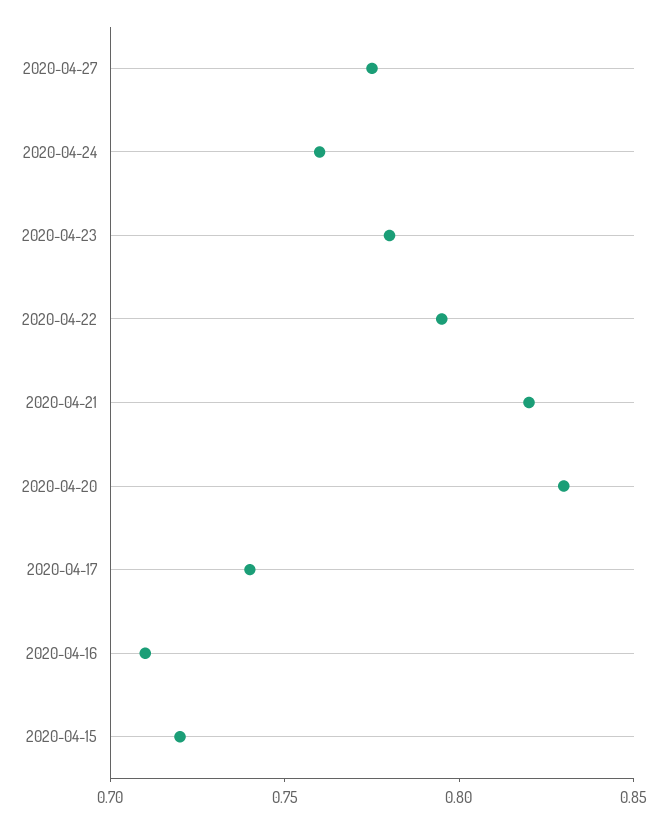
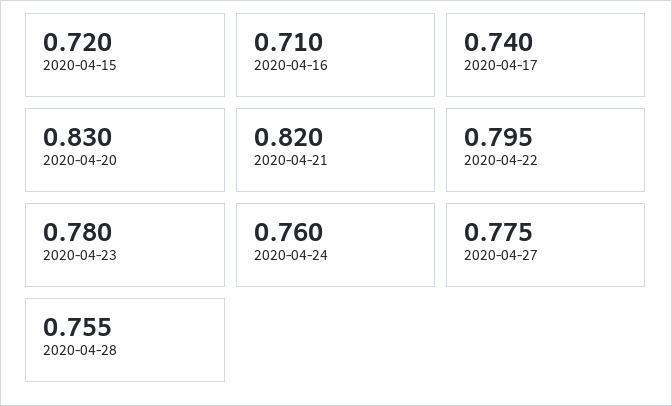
2020-04-28: none -> 0.755

